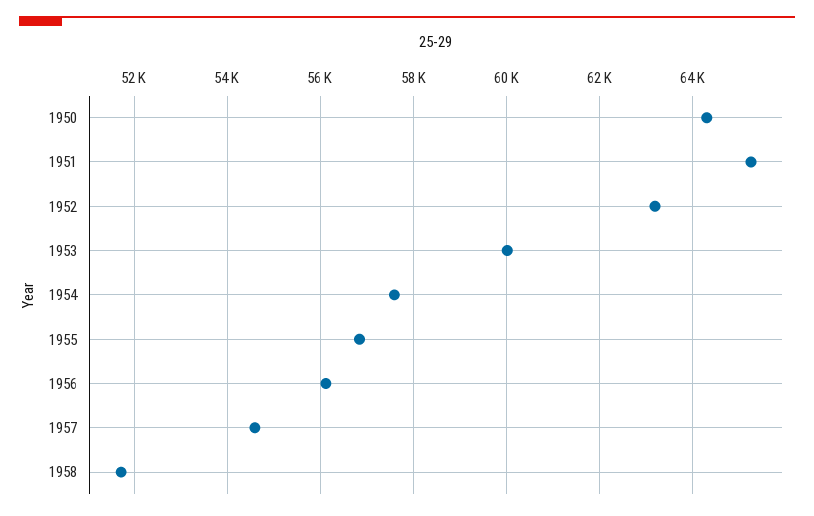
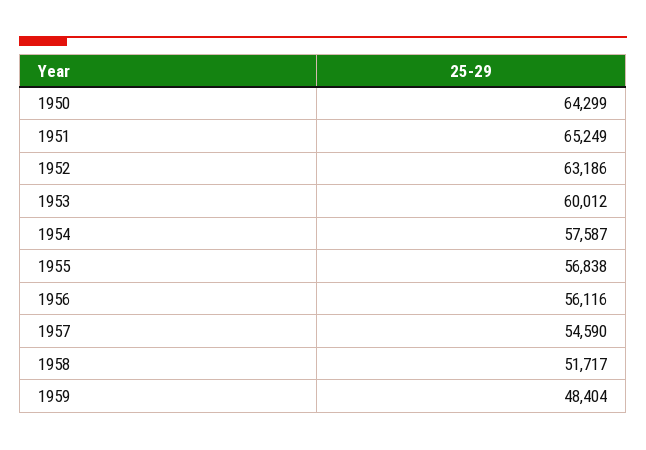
1959: none -> 48404

